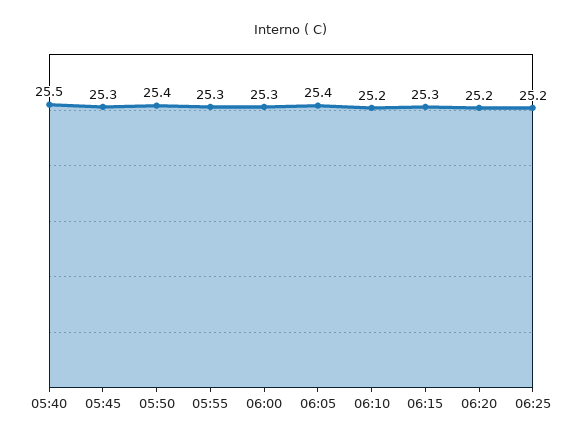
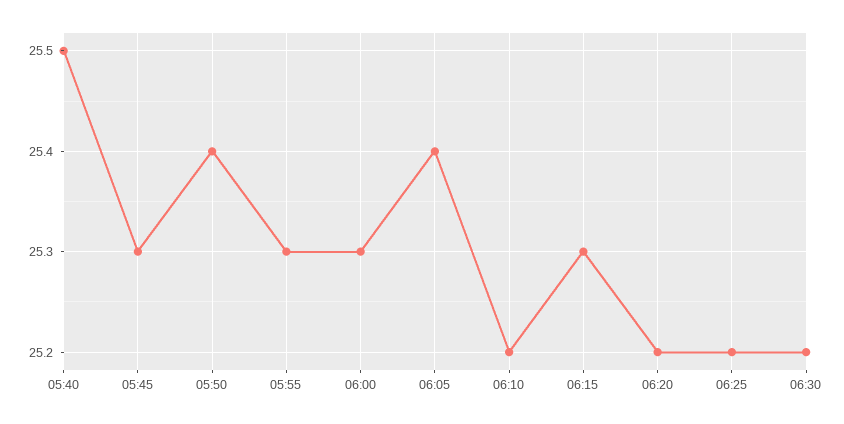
06:30: none -> 25.2

